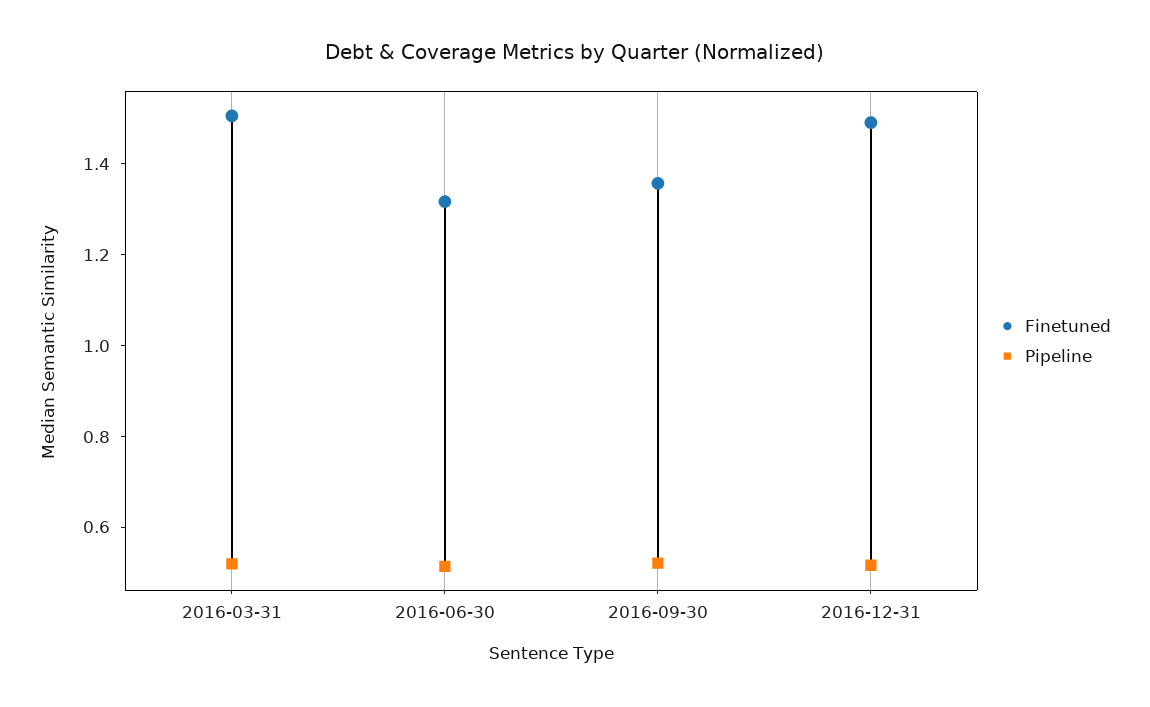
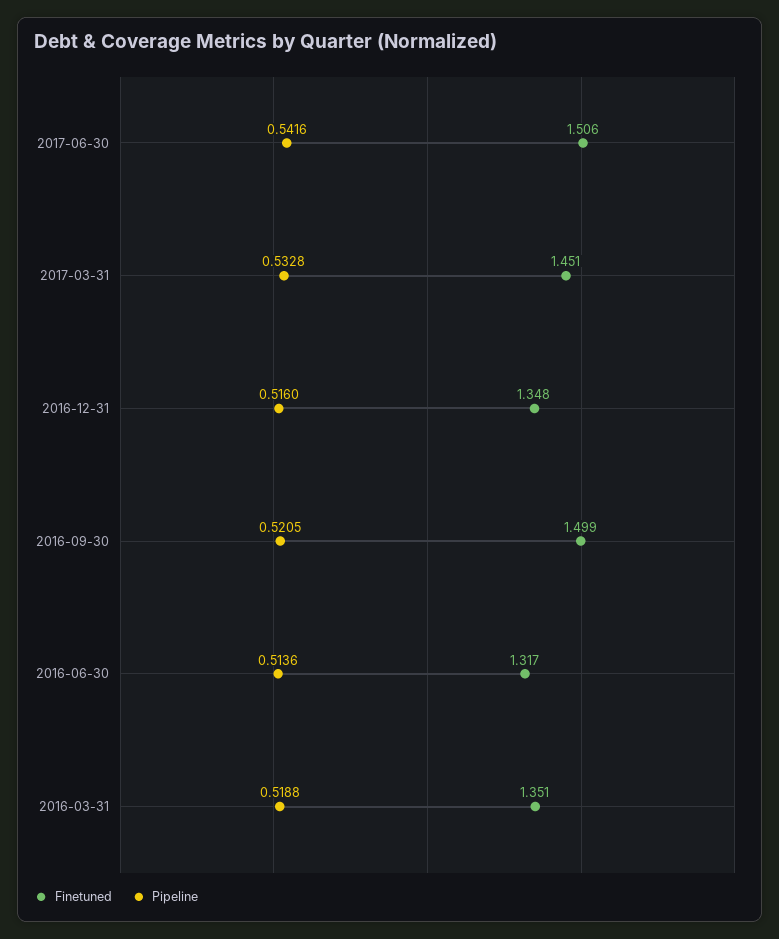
Finetuned, 2016-03-31: 1.5 -> 1.351
Finetuned, 2016-09-30: 1.35 -> 1.499
Finetuned, 2016-12-31: 1.5 -> 1.348
Finetuned, 2017-06-30: none -> 1.506
Pipeline, 2017-06-30: none -> 0.5416
Finetuned, 2017-03-31: none -> 1.451
Pipeline, 2017-03-31: none -> 0.5328

